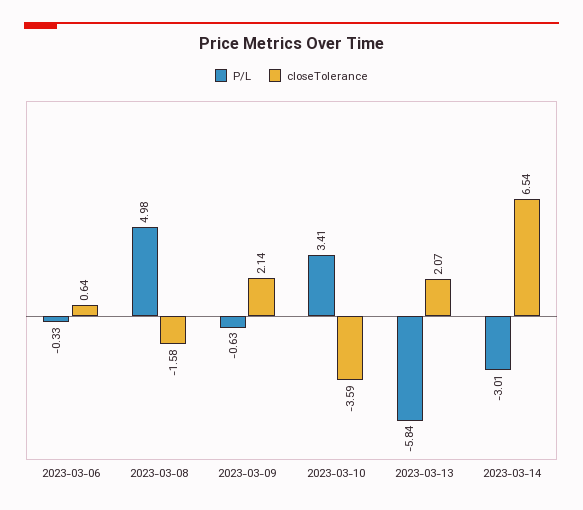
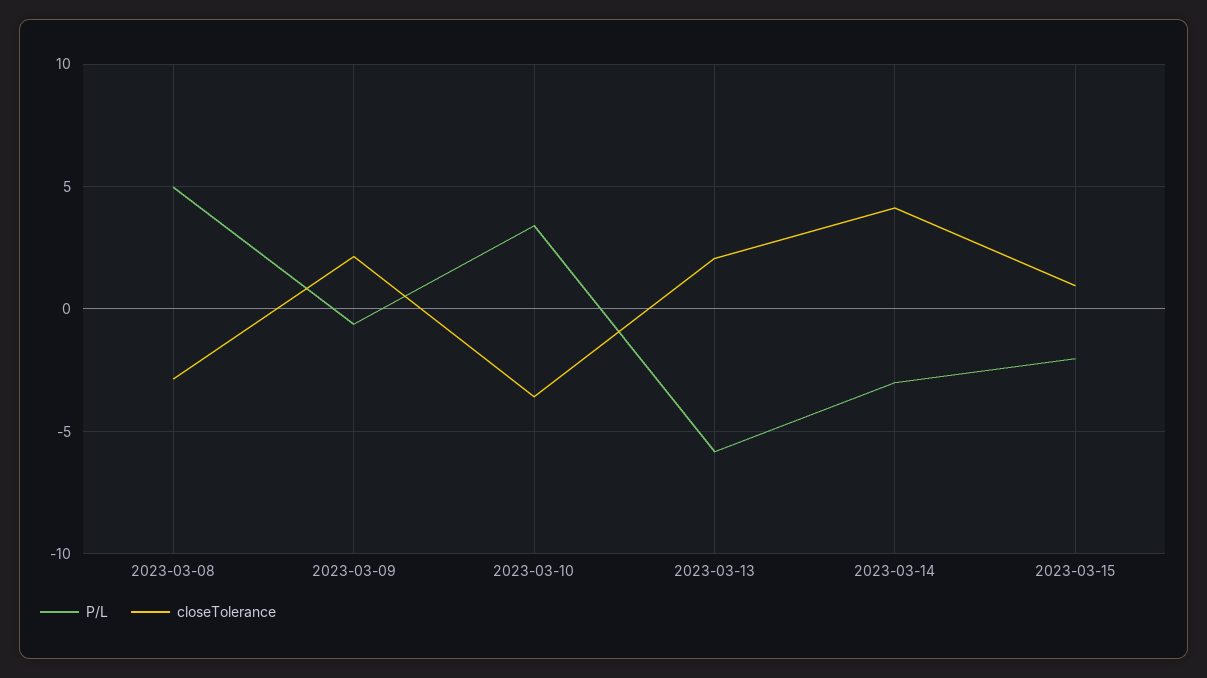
P/L, 2023-03-06: -0.33 -> none
closeTolerance, 2023-03-06: 0.64 -> none
closeTolerance, 2023-03-08: -1.58 -> -3
closeTolerance, 2023-03-14: 6.54 -> 4
P/L, 2023-03-15: none -> -2
closeTolerance, 2023-03-15: none -> 1

